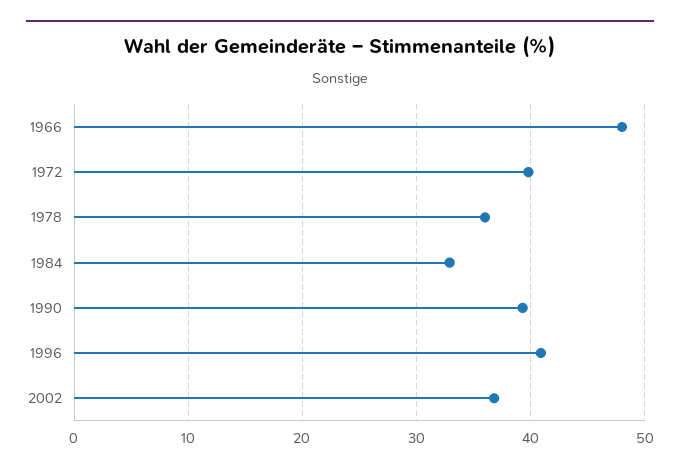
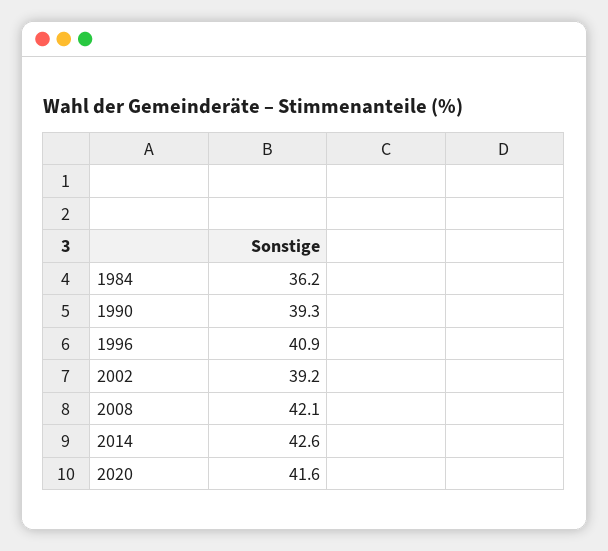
1966: 48 -> none
1972: 40 -> none
1978: 36 -> none
1984: 33 -> 36.2
2002: 37 -> 39.2
2008: none -> 42.1
2014: none -> 42.6
2020: none -> 41.6

